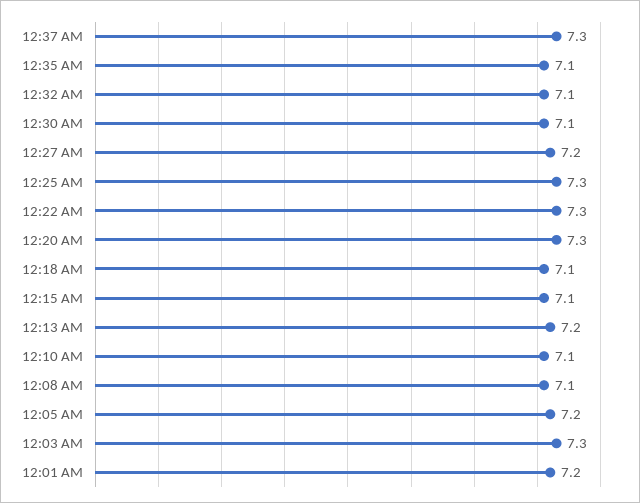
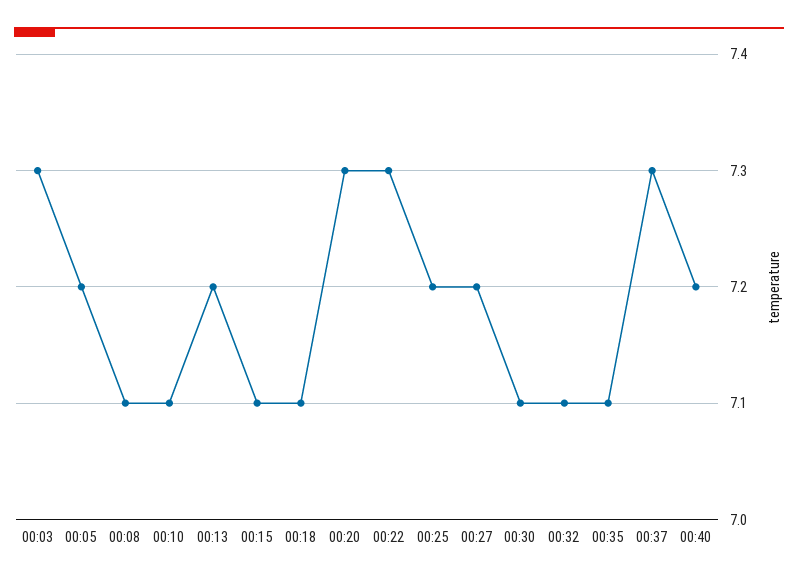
12:25 AM: 7.3 -> 7.2
12:01 AM: 7.2 -> none
00:40: none -> 7.2

